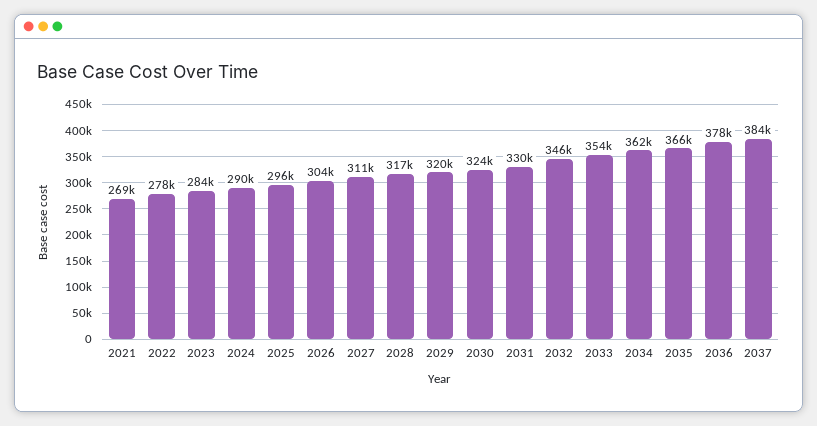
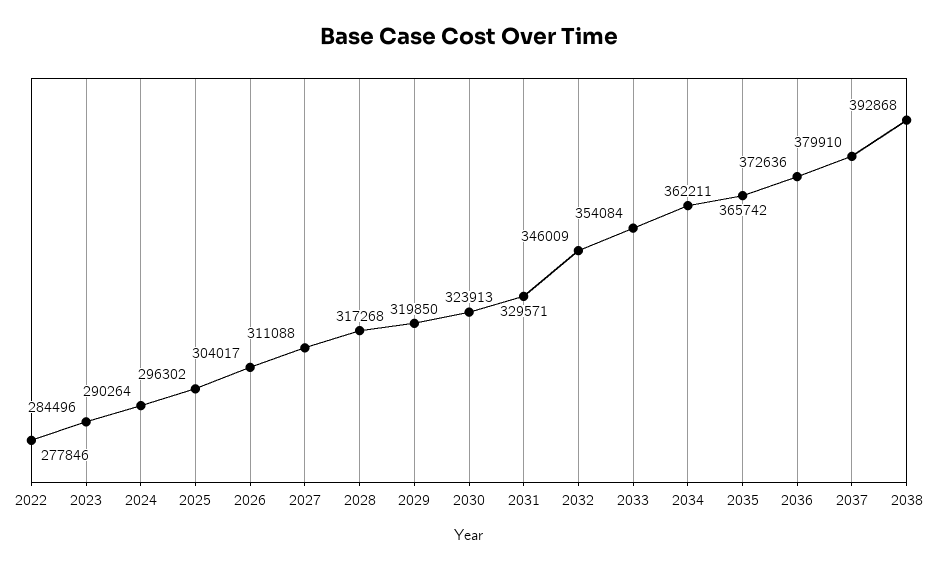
2021: 269000 -> none
2036: 378000 -> 372636
2037: 384000 -> 379910
2038: none -> 392868

